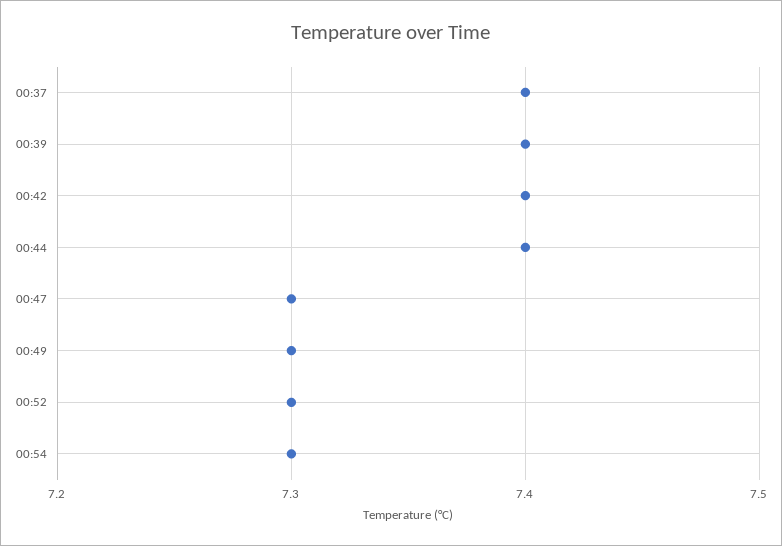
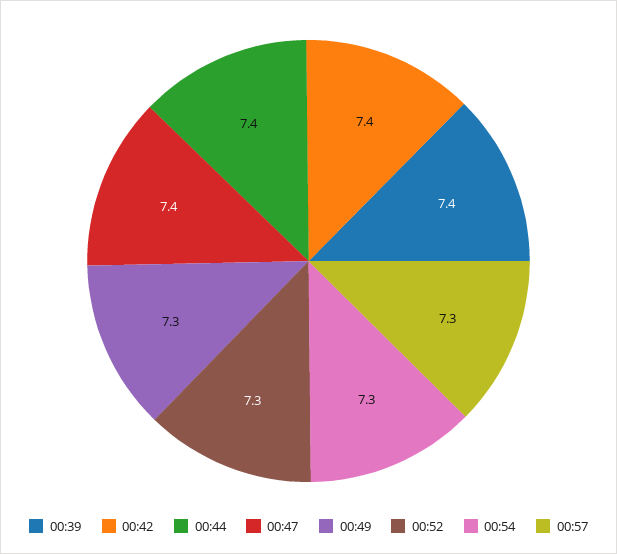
00:37: 7.4 -> none
00:47: 7.3 -> 7.4
00:57: none -> 7.3

